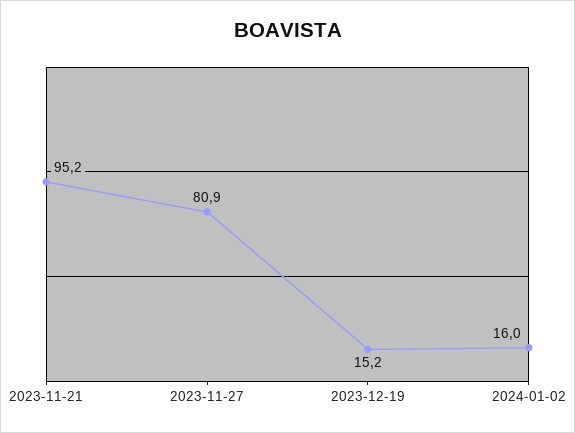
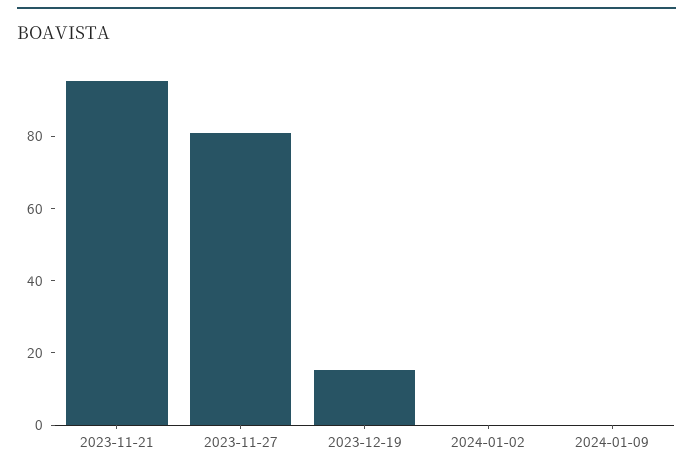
2024-01-02: 16 -> 0
2024-01-09: none -> 0

